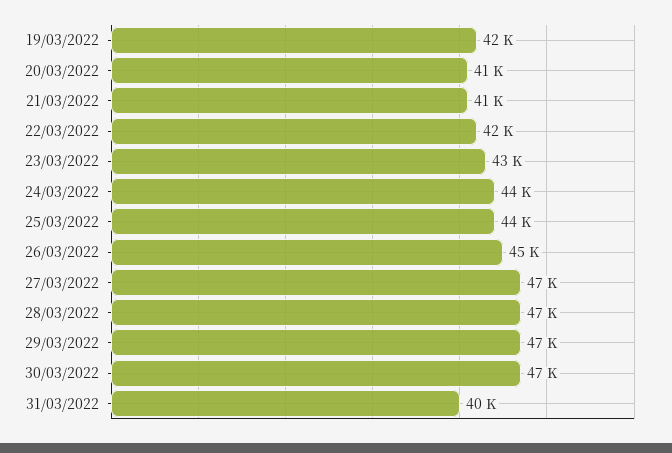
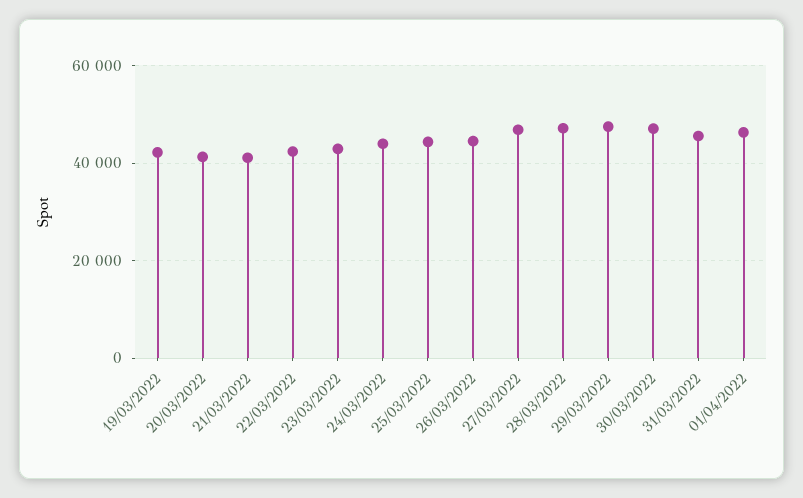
31/03/2022: 40000 -> 46000
01/04/2022: none -> 46000

